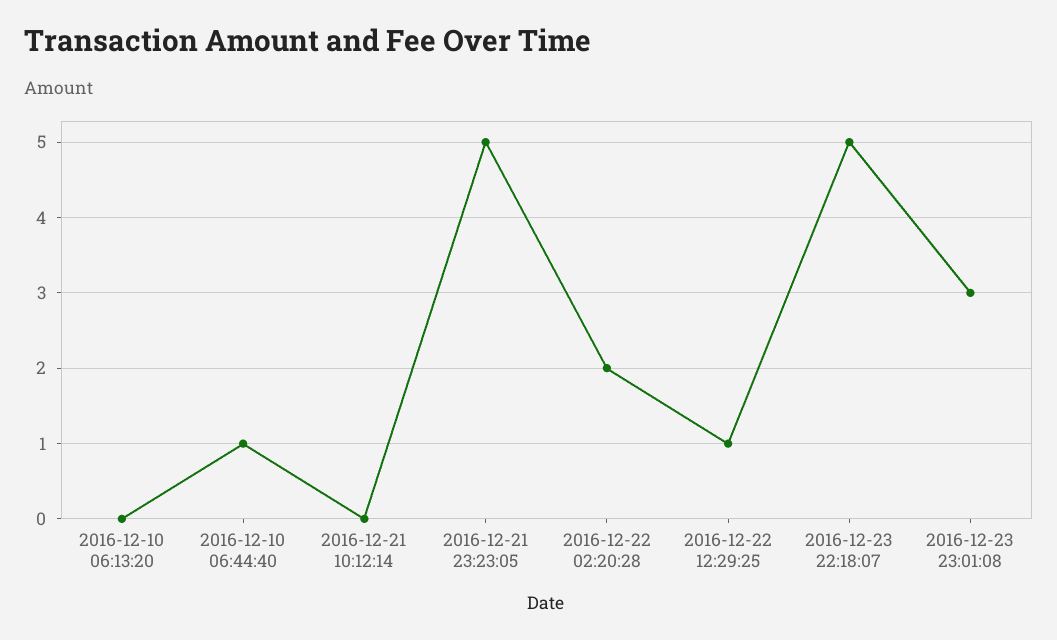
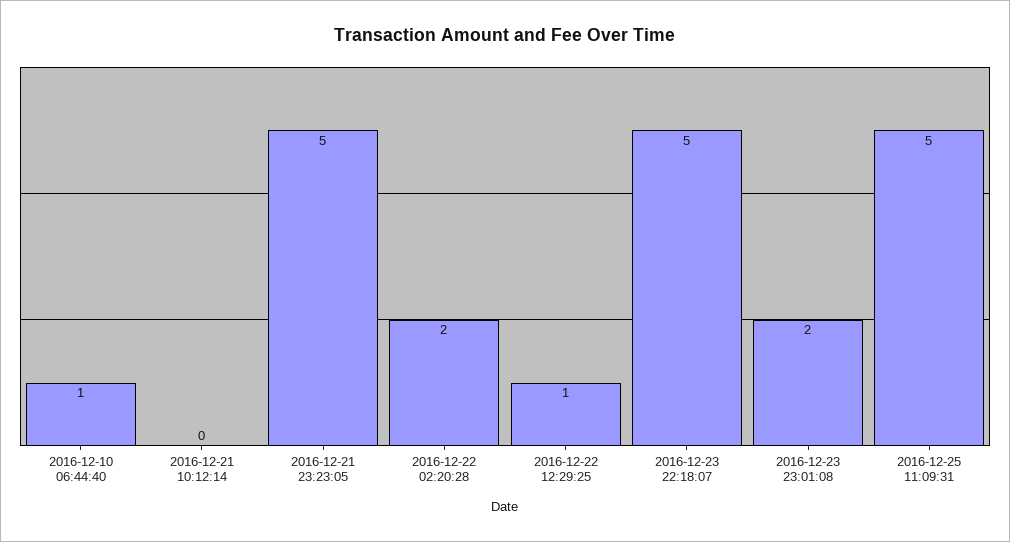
2016-12-10 06:13:20: 0 -> none
2016-12-23 23:01:08: 3 -> 2
2016-12-25 11:09:31: none -> 5

